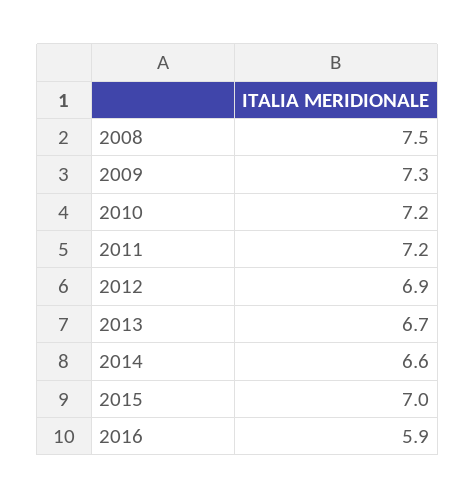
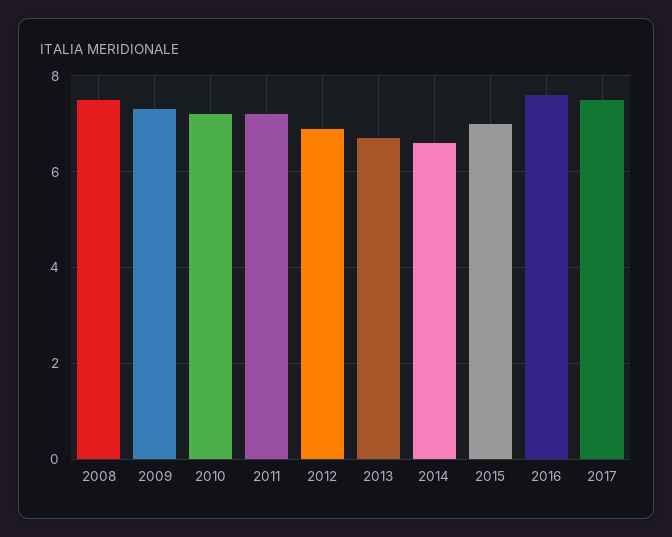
2016: 5.9 -> 7.5
2017: none -> 7.5

